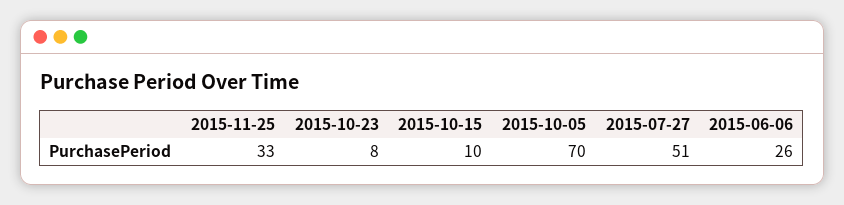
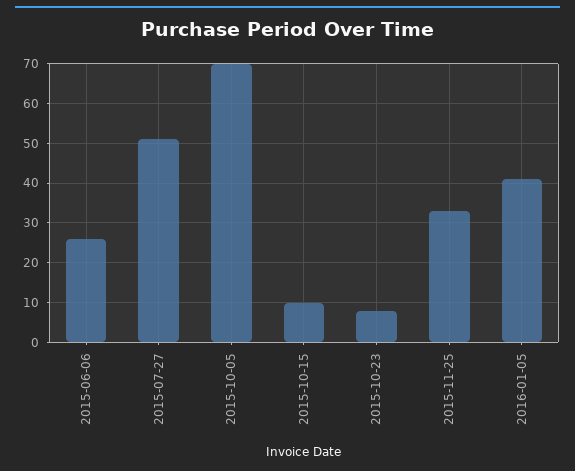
2016-01-05: none -> 40

